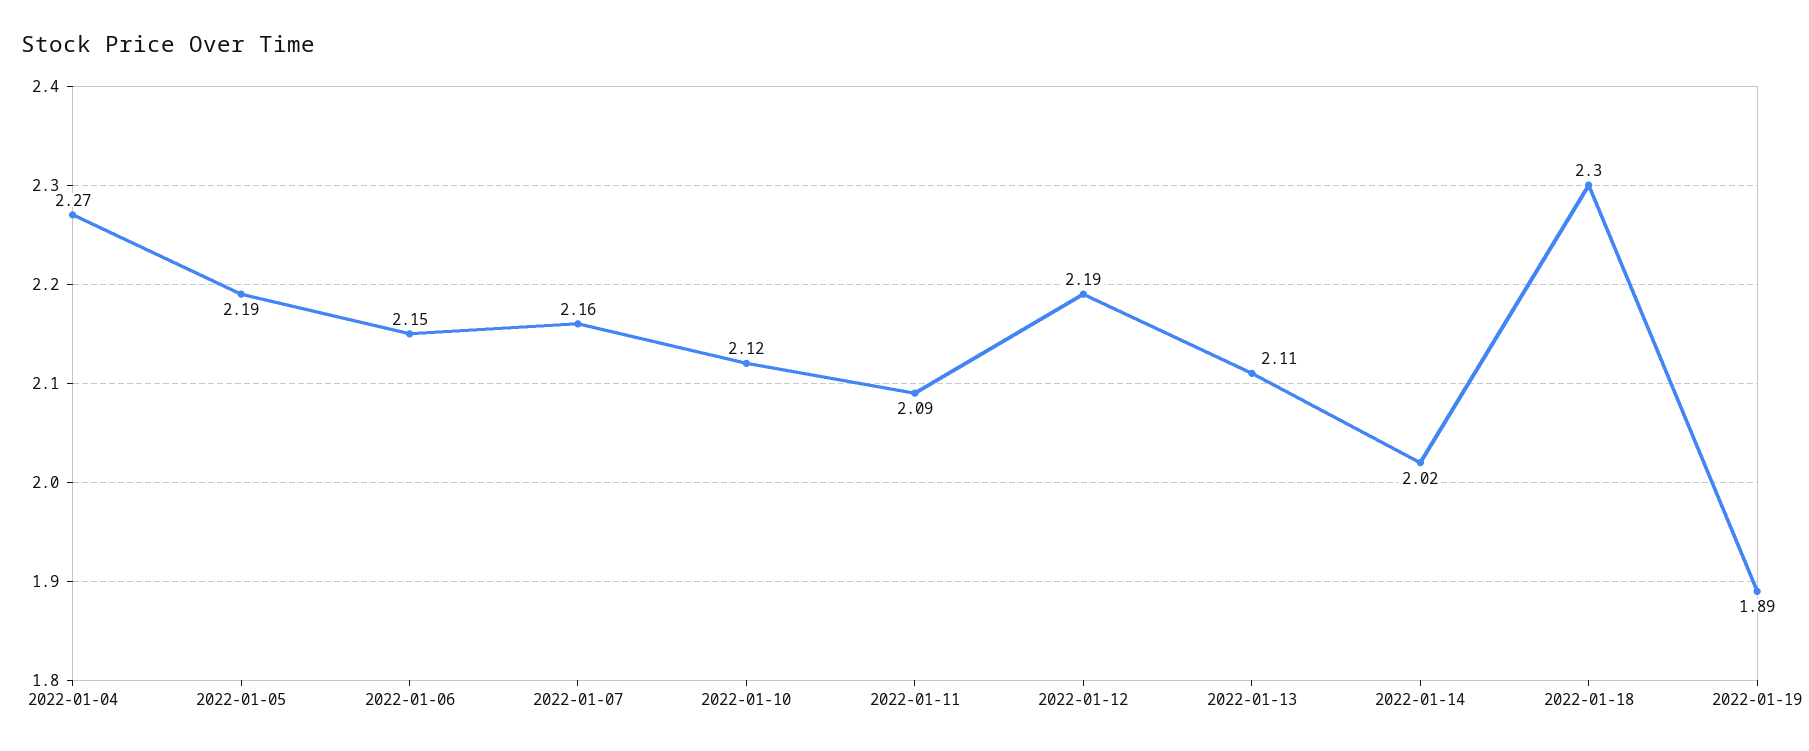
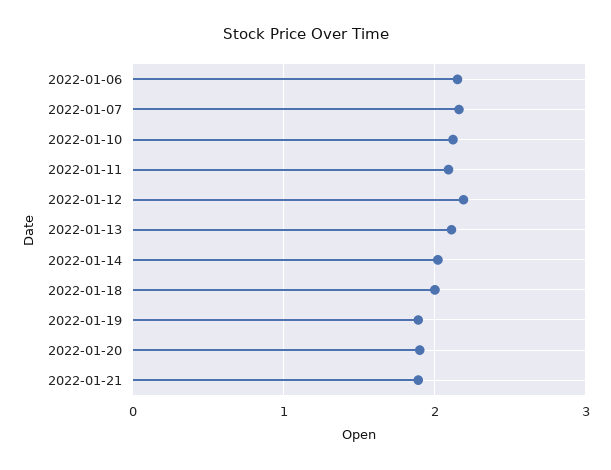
2022-01-04: 2.27 -> none
2022-01-05: 2.19 -> none
2022-01-18: 2.3 -> 2
2022-01-20: none -> 1.9
2022-01-21: none -> 1.9

